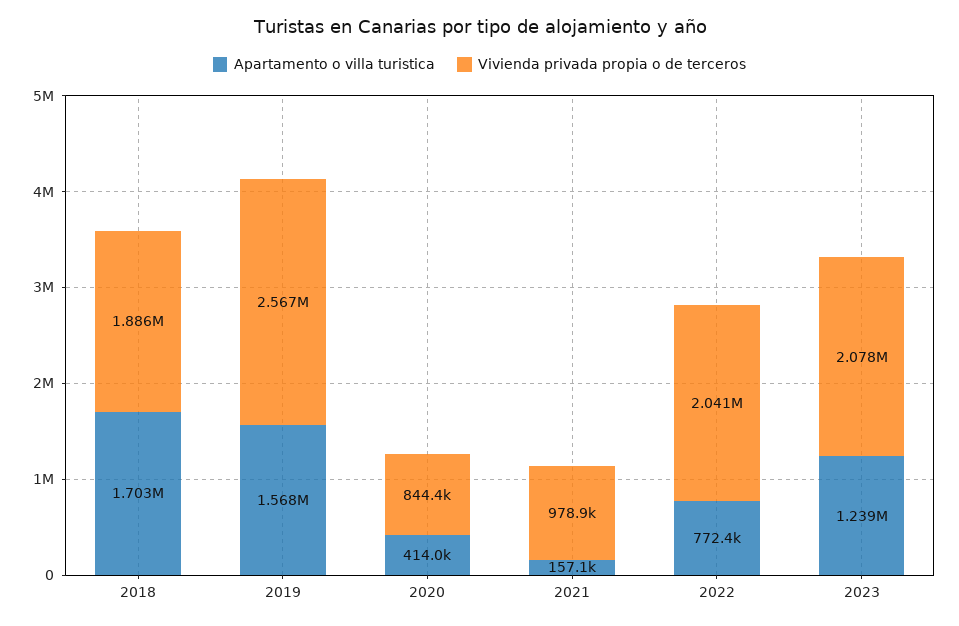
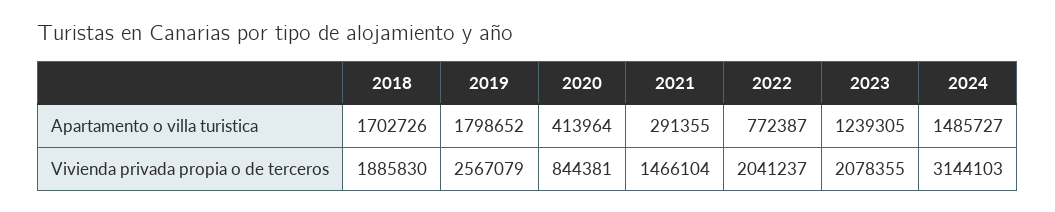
Apartamento o villa turistica, 2019: 1568000 -> 1798652
Apartamento o villa turistica, 2021: 157100 -> 291355
Vivienda privada propia o de terceros, 2021: 978900 -> 1466104
Apartamento o villa turistica, 2024: none -> 1485727
Vivienda privada propia o de terceros, 2024: none -> 3144103

